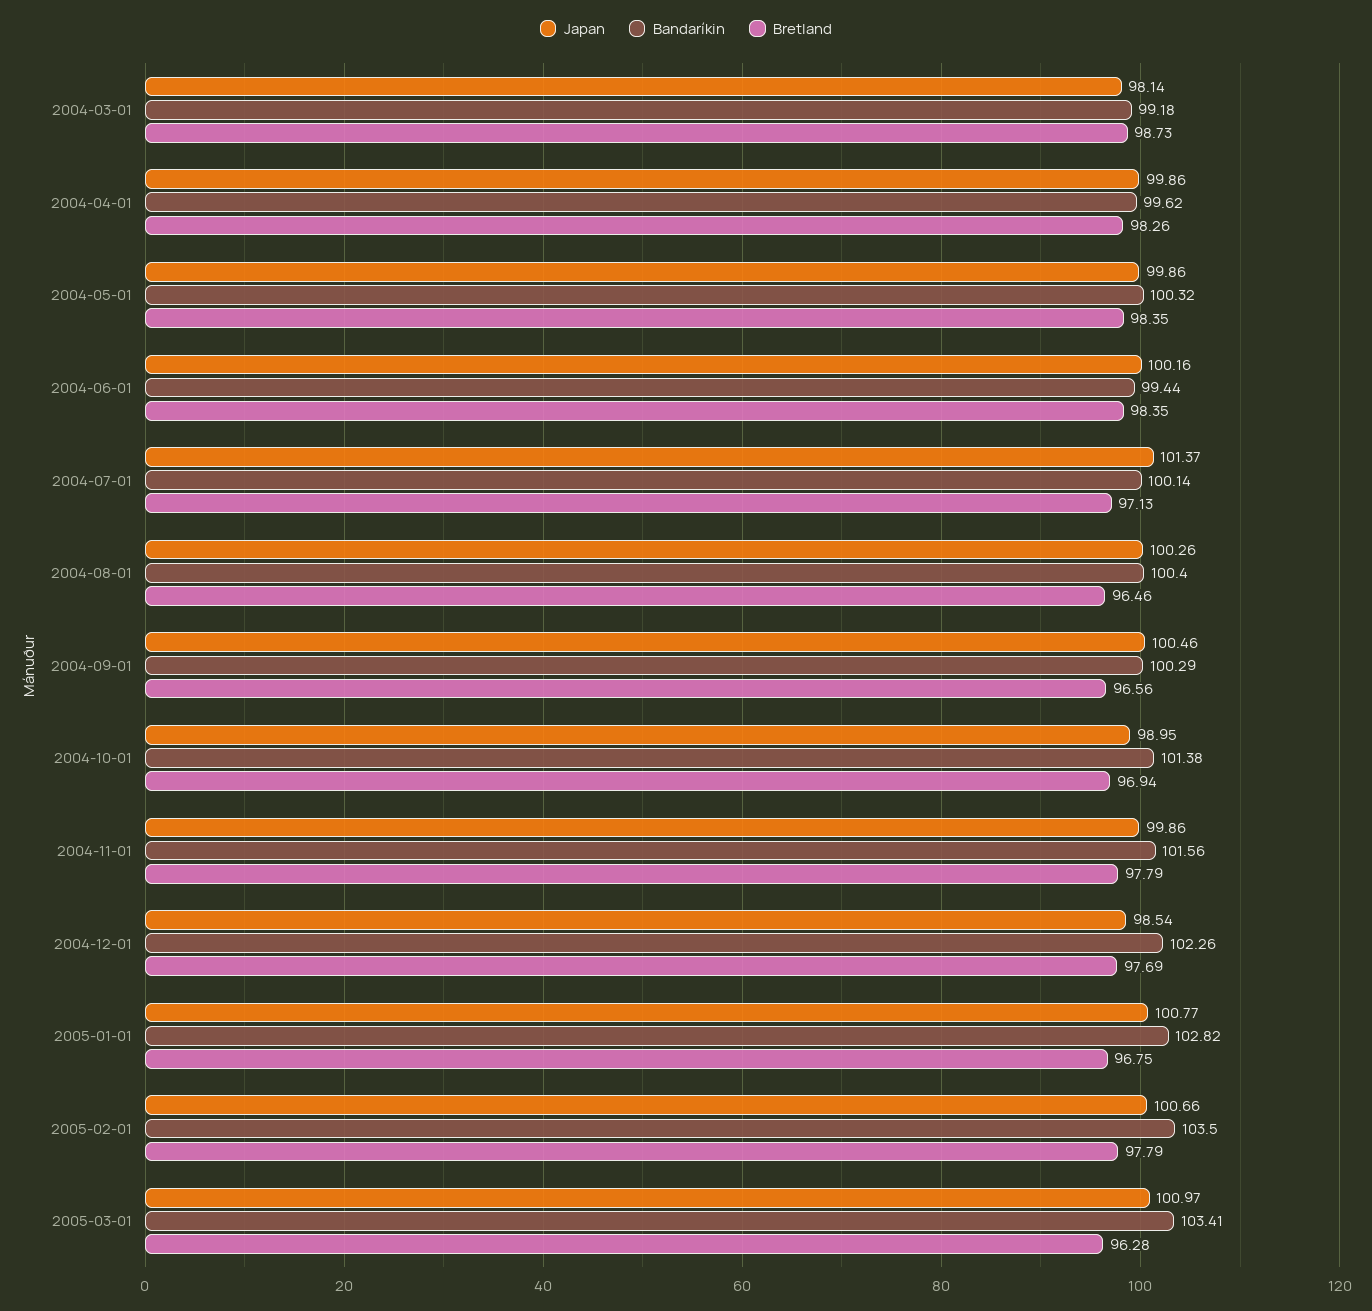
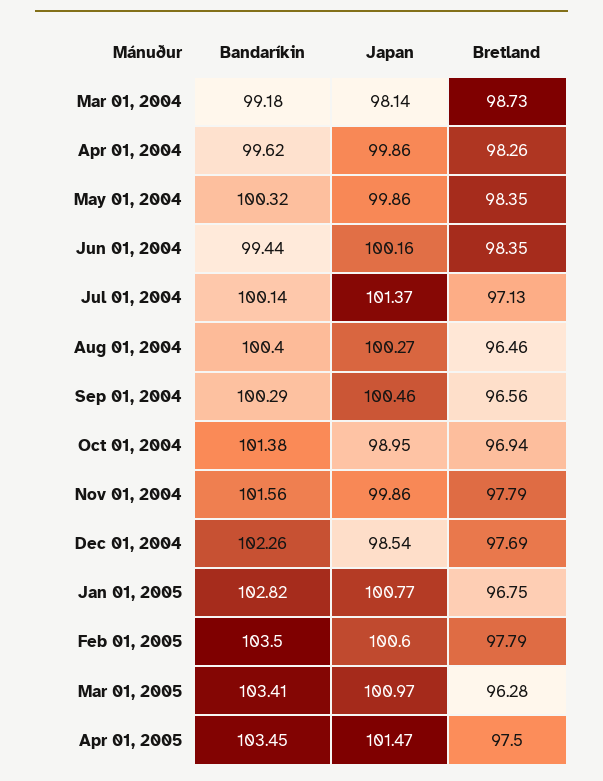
Japan, 2004-08-01: 100.26 -> 100.27
Japan, 2005-02-01: 100.66 -> 100.6
Bandaríkin, Apr 01, 2005: none -> 103.45
Japan, Apr 01, 2005: none -> 101.47
Bretland, Apr 01, 2005: none -> 97.5

